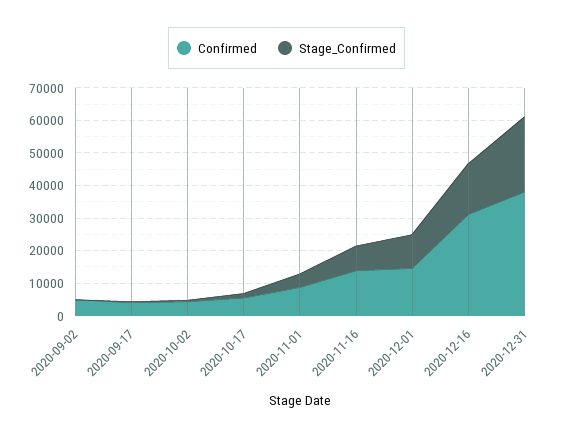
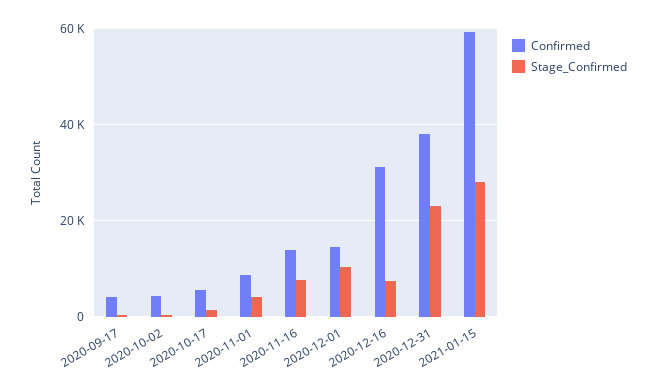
Confirmed, 2020-09-02: 5000 -> none
Stage_Confirmed, 2020-09-02: 0 -> none
Stage_Confirmed, 2020-12-16: 15000 -> 8000
Confirmed, 2021-01-15: none -> 60000
Stage_Confirmed, 2021-01-15: none -> 28000

